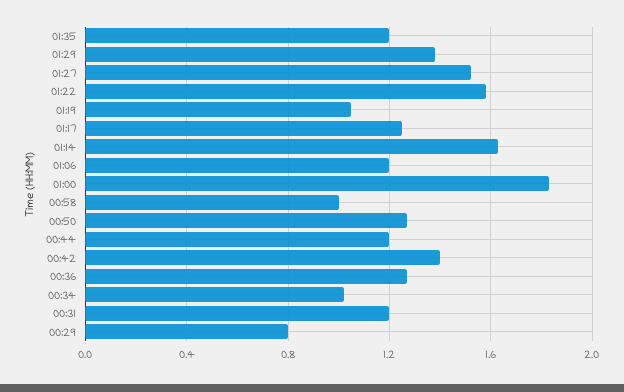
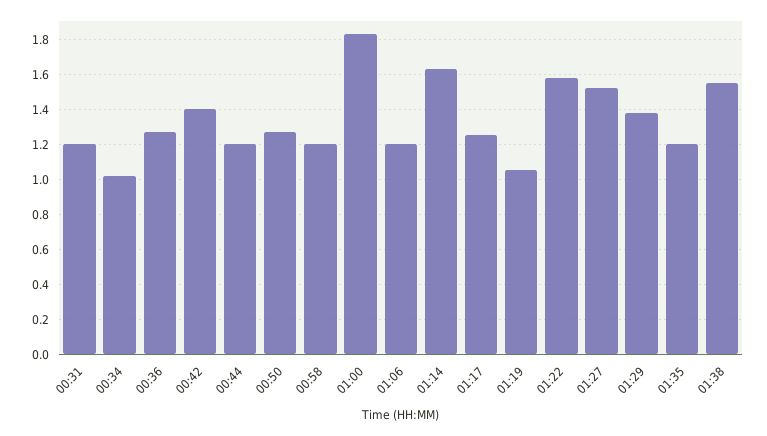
00:58: 1 -> 1.2
00:29: 0.8 -> none
01:38: none -> 1.55

